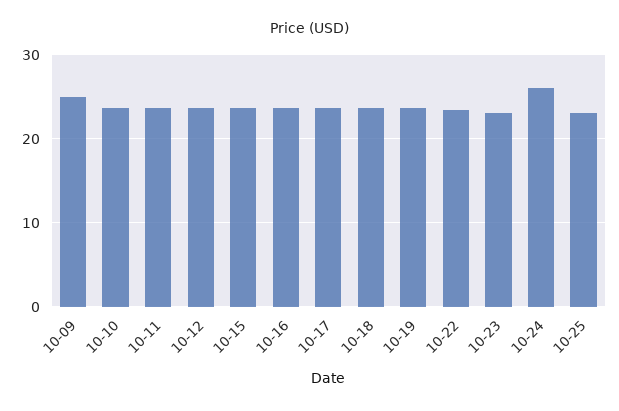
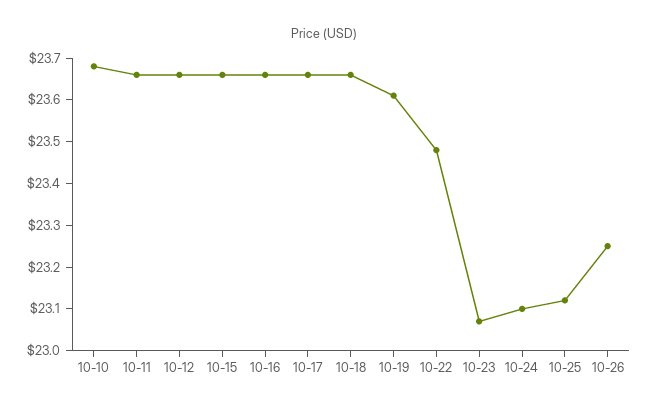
10-09: 25 -> none
10-24: 26 -> 23.1
10-26: none -> 23.25

